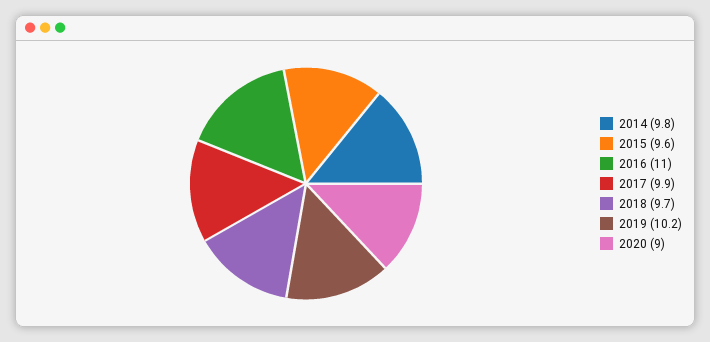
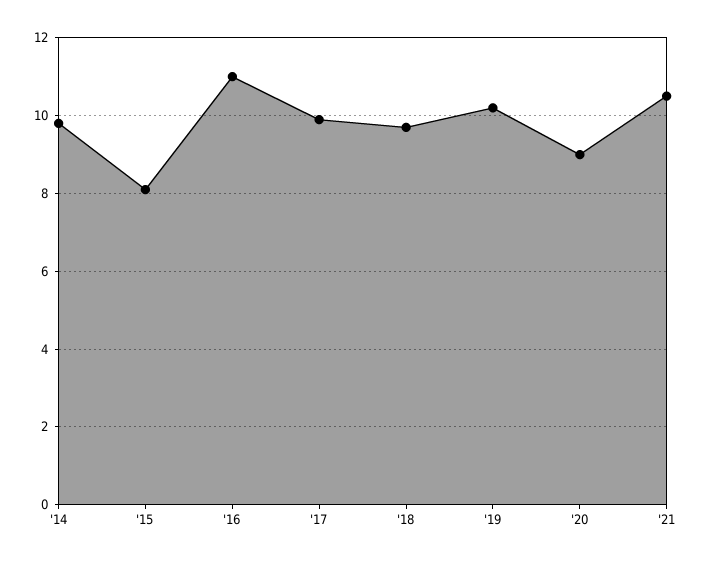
2015: 9.6 -> 8
'21: none -> 10.5

